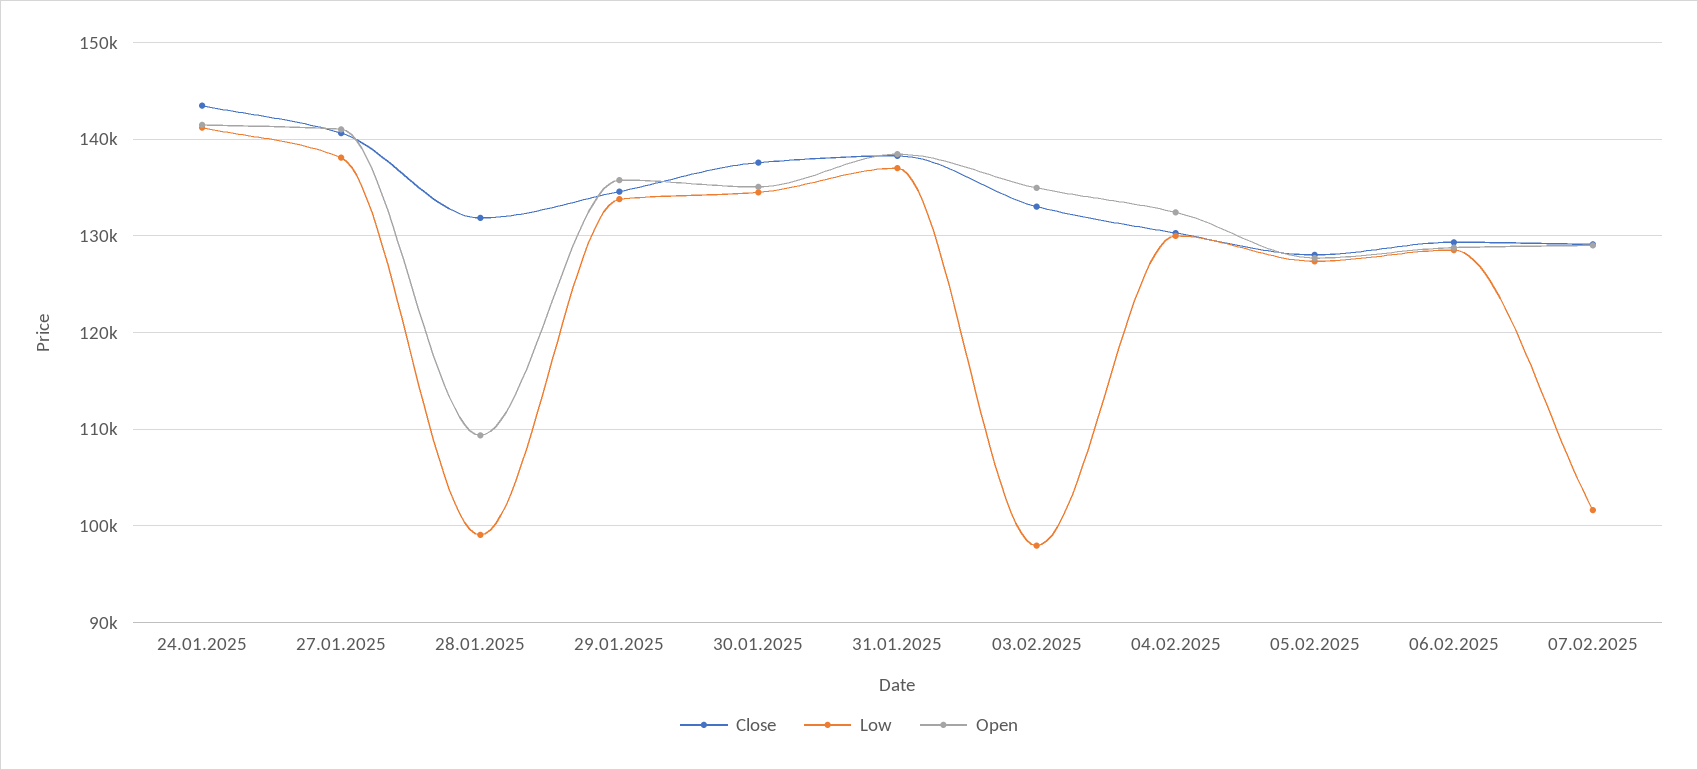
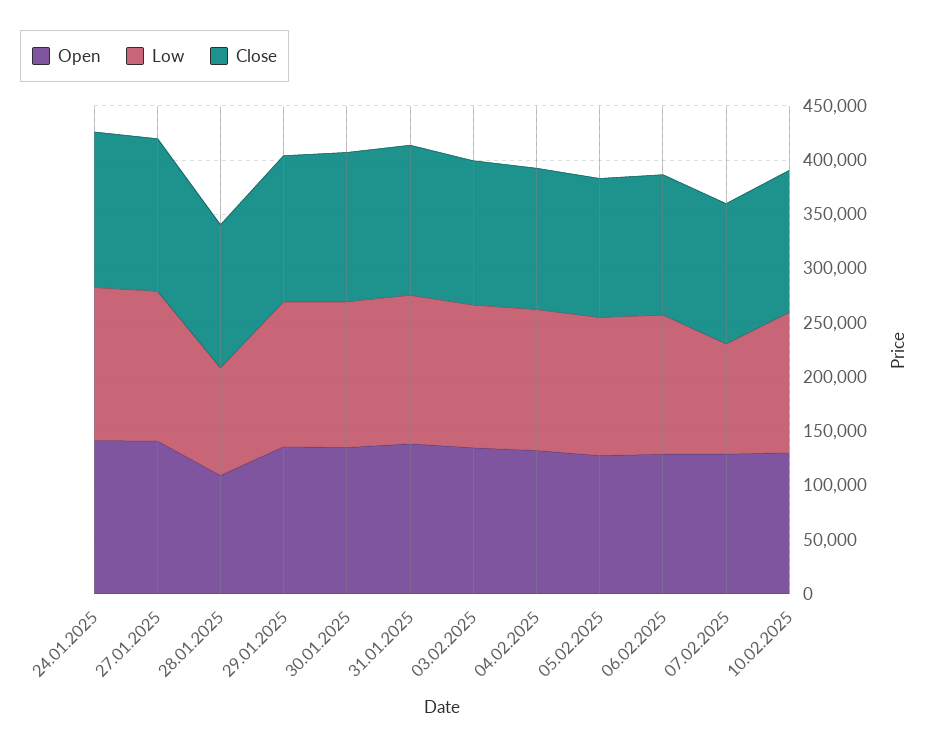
Low, 03.02.2025: 98000 -> 130000
Open, 10.02.2025: none -> 130000
Low, 10.02.2025: none -> 130000
Close, 10.02.2025: none -> 130000

